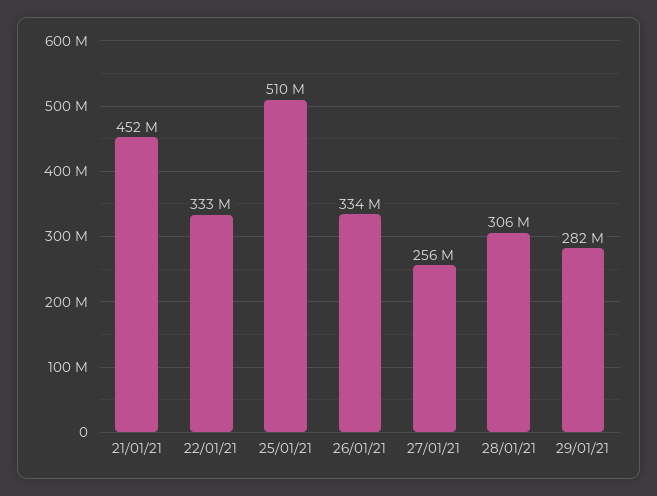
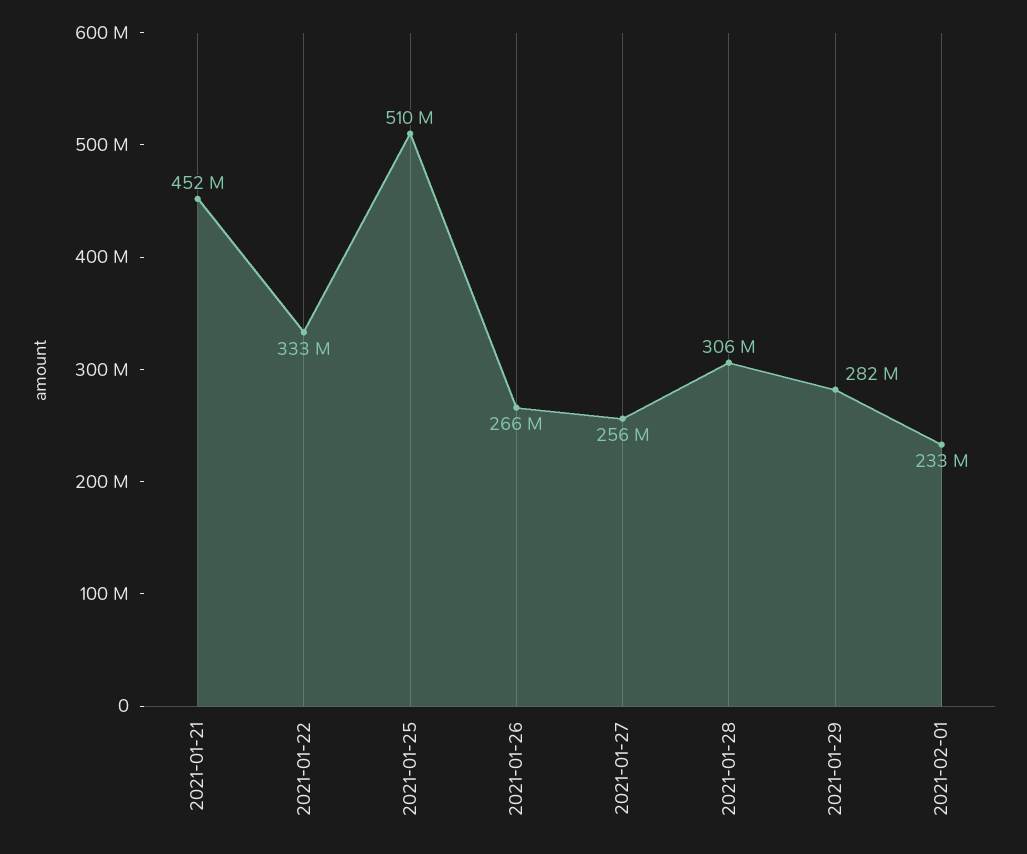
26/01/21: 334000000 -> 266000000
2021-02-01: none -> 233000000

